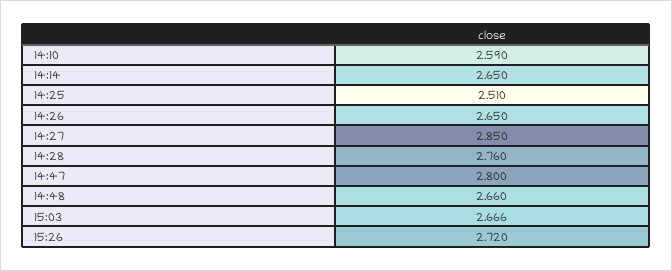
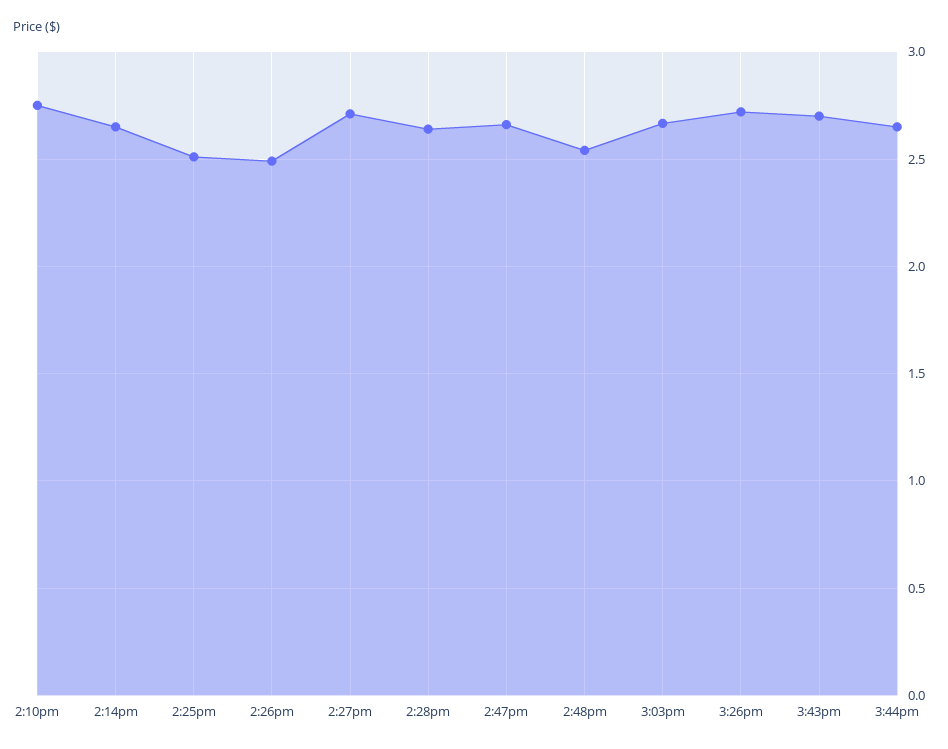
14:10: 2.59 -> 2.75
14:26: 2.65 -> 2.5
14:27: 2.85 -> 2.7
14:28: 2.76 -> 2.65
14:47: 2.8 -> 2.65
14:48: 2.66 -> 2.55
3:43pm: none -> 2.7
3:44pm: none -> 2.65

